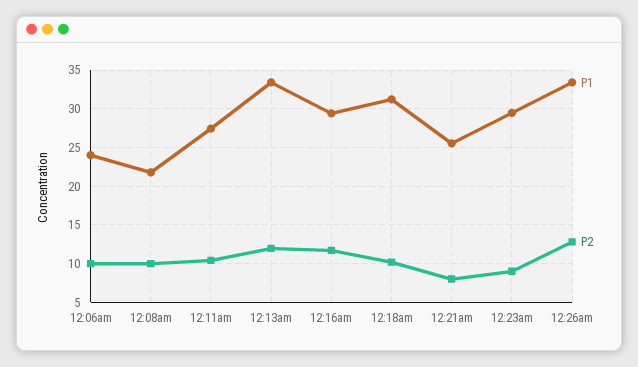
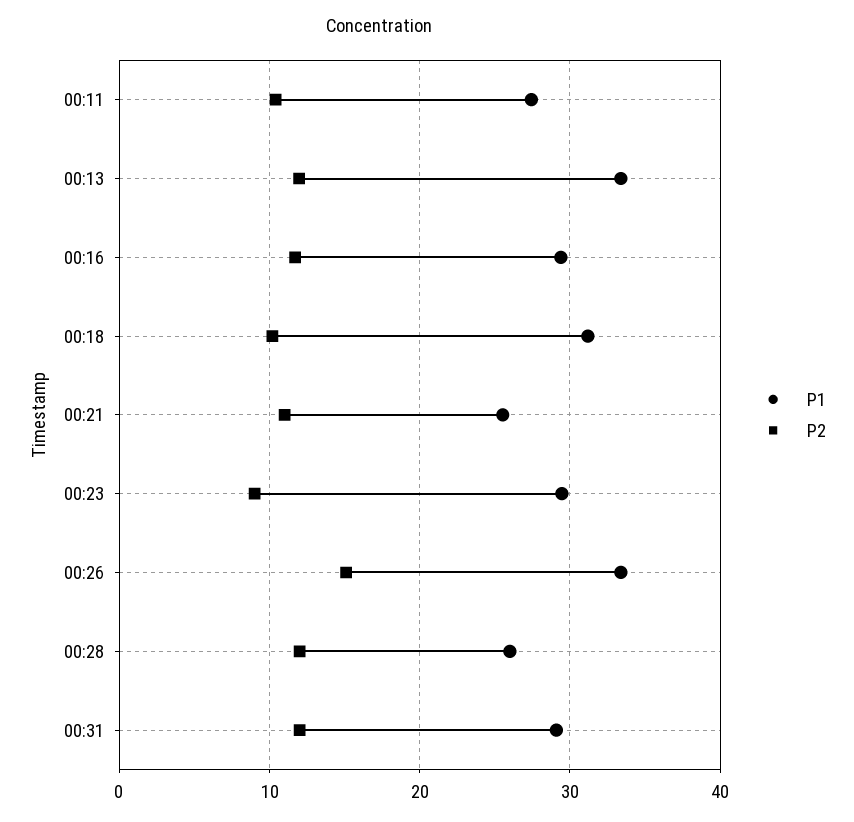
P1, 12:06am: 24 -> none
P2, 12:06am: 10 -> none
P1, 12:08am: 22 -> none
P2, 12:08am: 10 -> none
P2, 12:21am: 8 -> 11
P2, 12:26am: 13 -> 15
P1, 00:28: none -> 26
P2, 00:28: none -> 12
P1, 00:31: none -> 29
P2, 00:31: none -> 12

